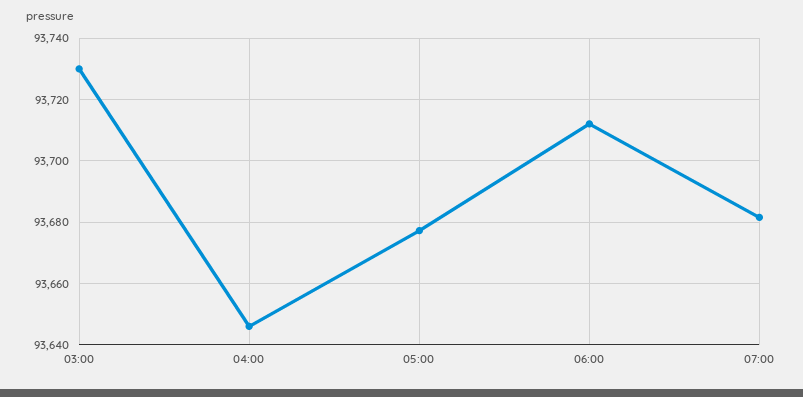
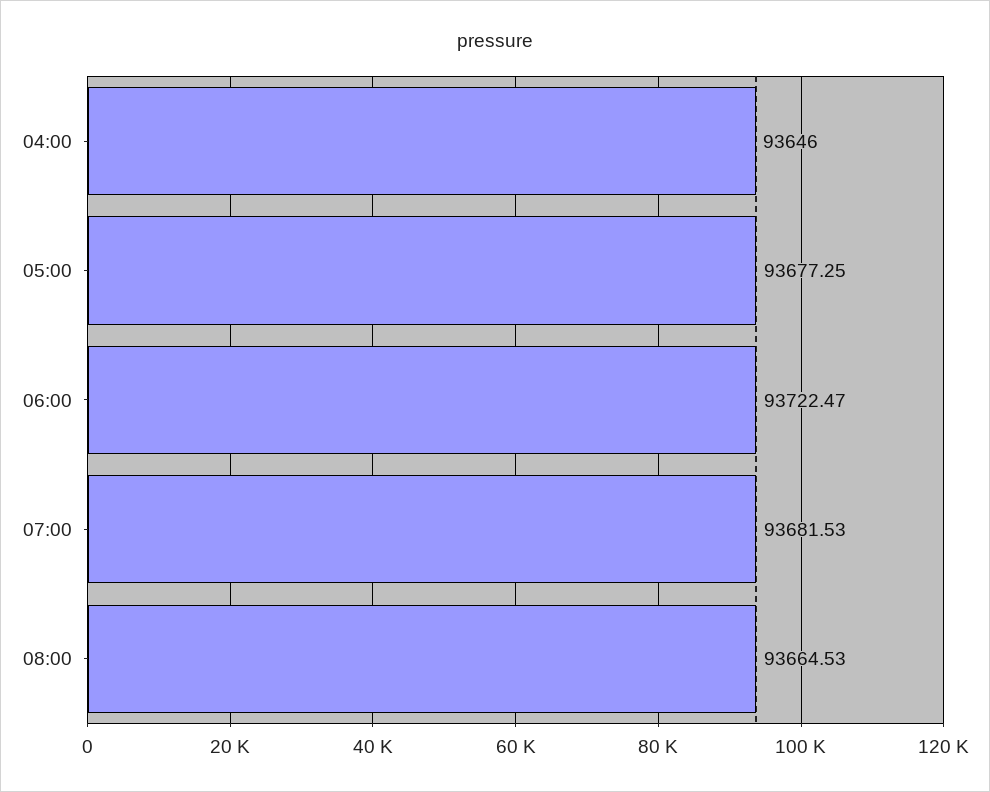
03:00: 93730 -> none
06:00: 93712 -> 93722.47
08:00: none -> 93664.53

